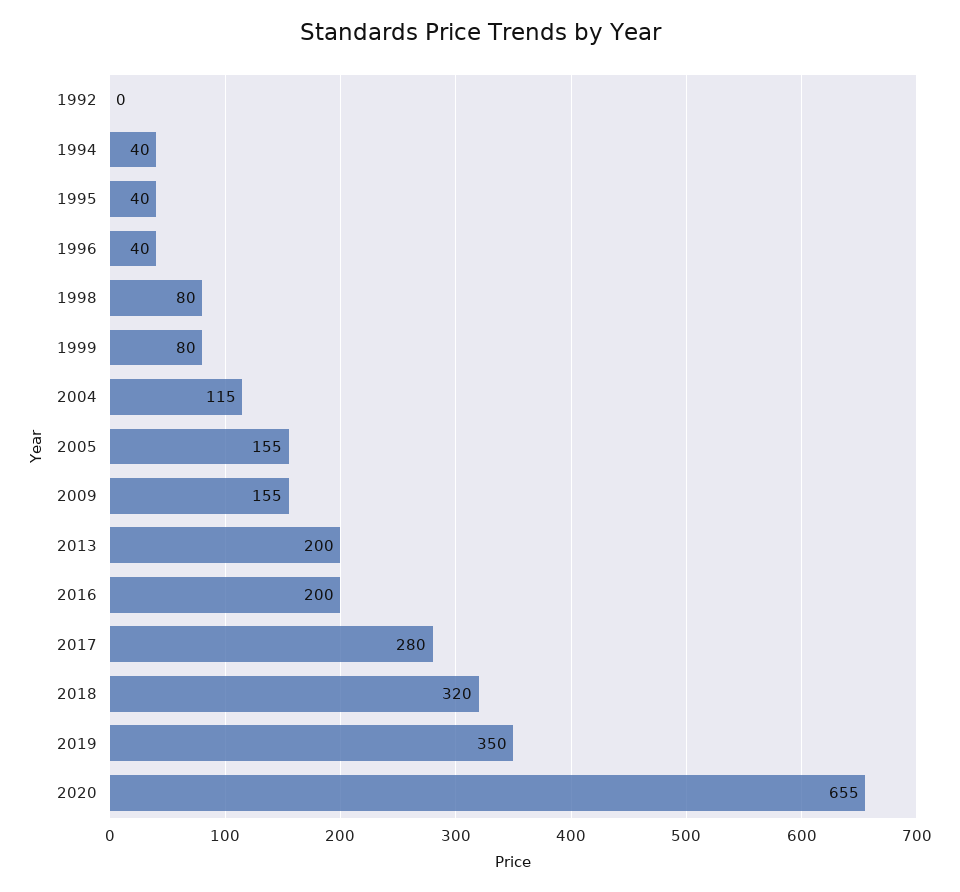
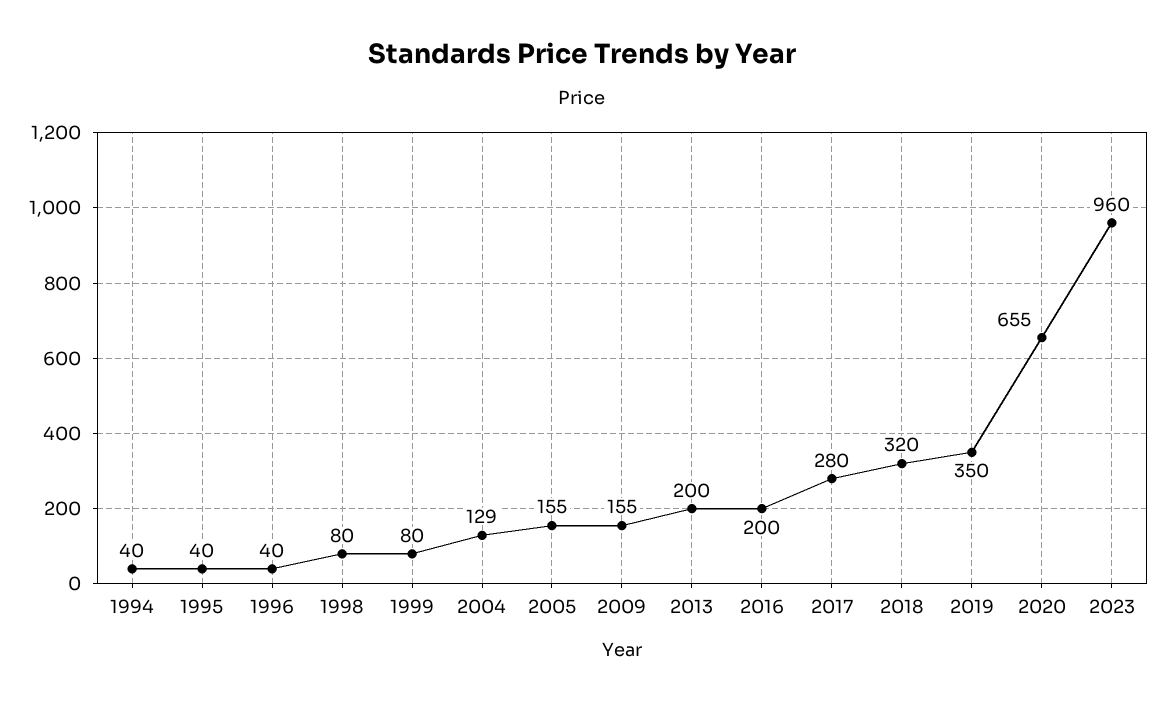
1992: 0 -> none
2004: 115 -> 129
2023: none -> 960

